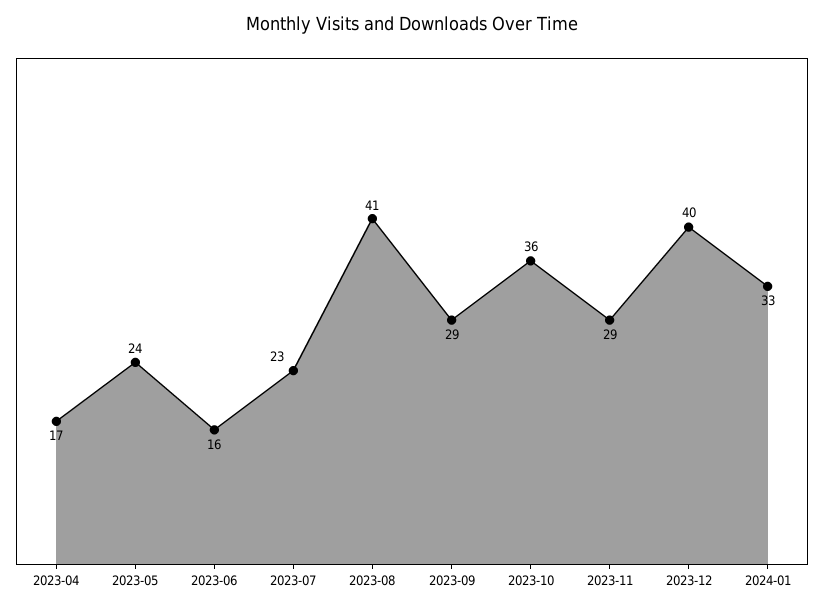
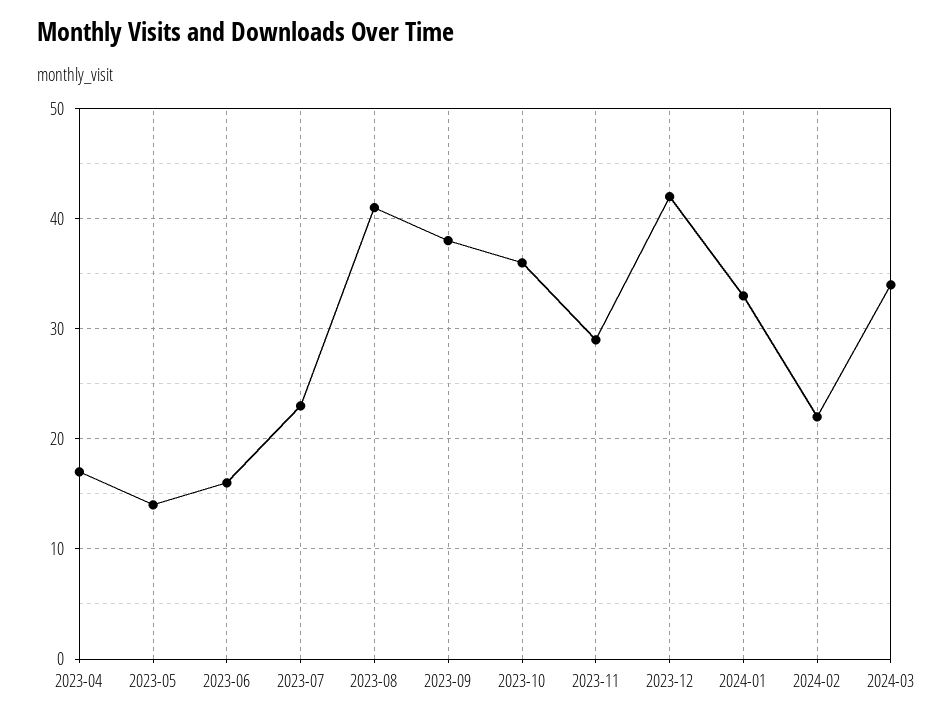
2023-05: 24 -> 14
2023-09: 29 -> 38
2023-12: 40 -> 42
2024-02: none -> 22
2024-03: none -> 34

